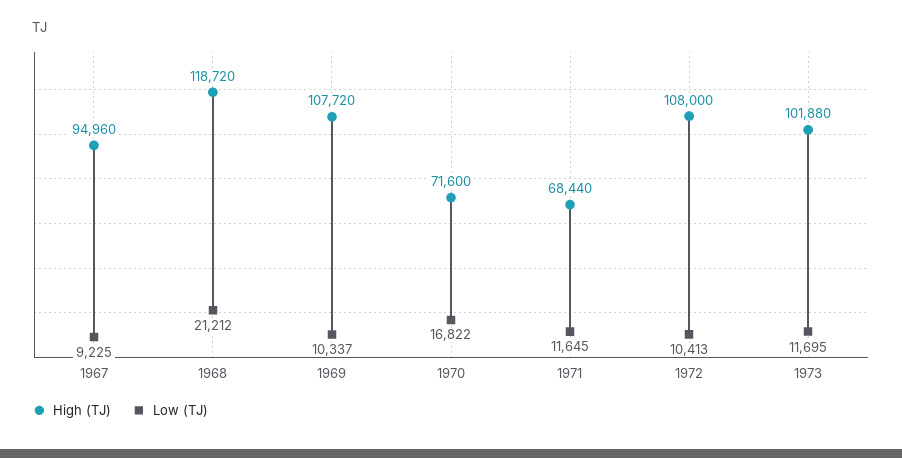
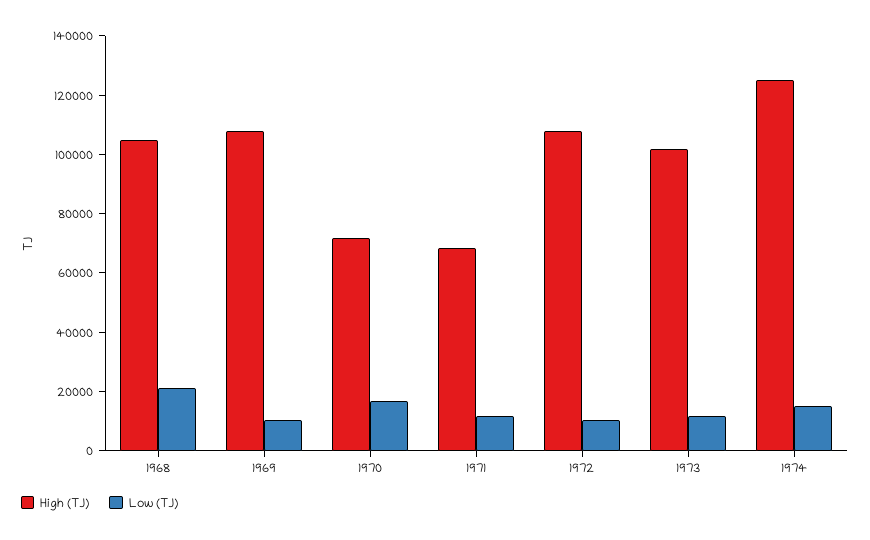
High (TJ), 1967: 94960 -> none
Low (TJ), 1967: 9225 -> none
High (TJ), 1968: 118720 -> 105000
High (TJ), 1974: none -> 125000
Low (TJ), 1974: none -> 15000

